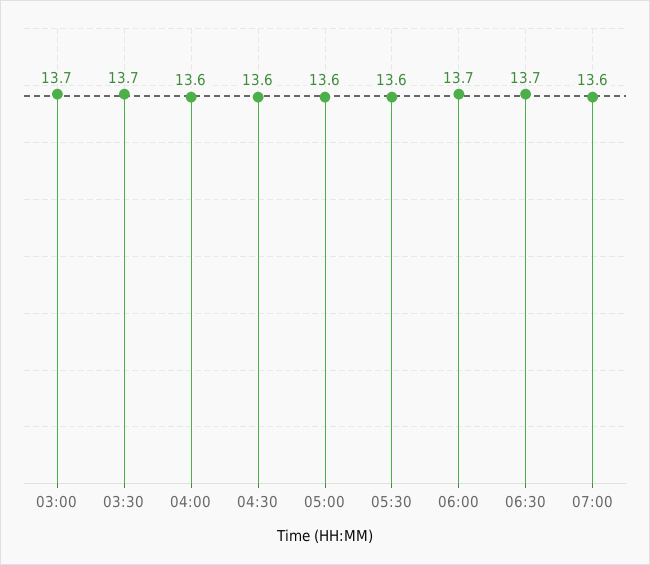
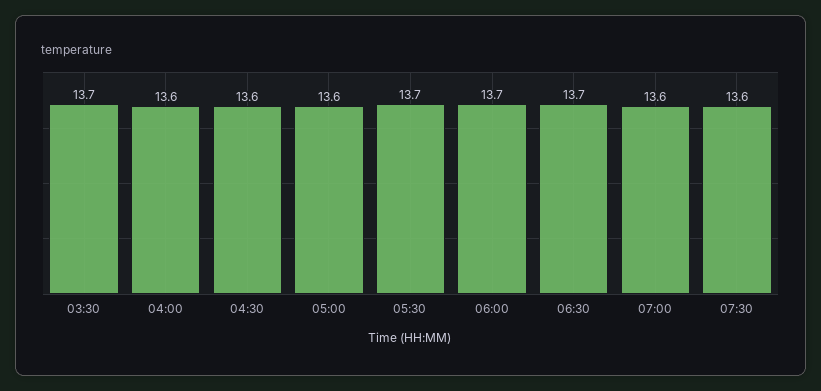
03:00: 13.7 -> none
05:30: 13.6 -> 13.7
07:30: none -> 13.6

